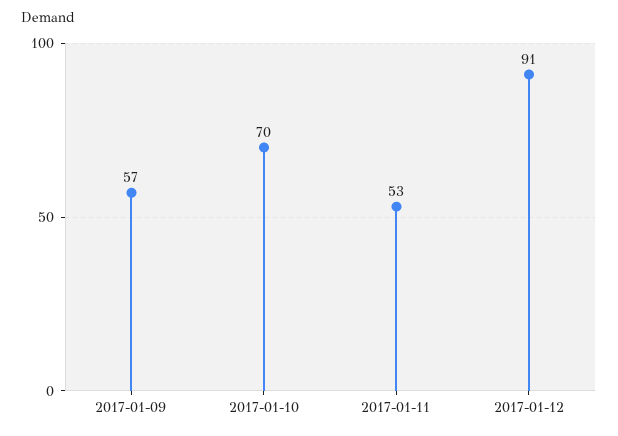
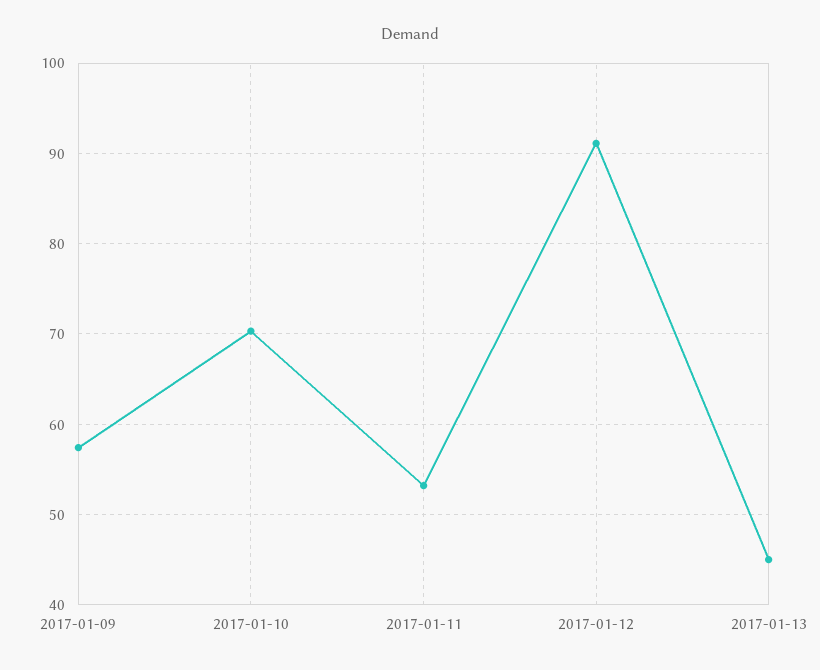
2017-01-13: none -> 45

